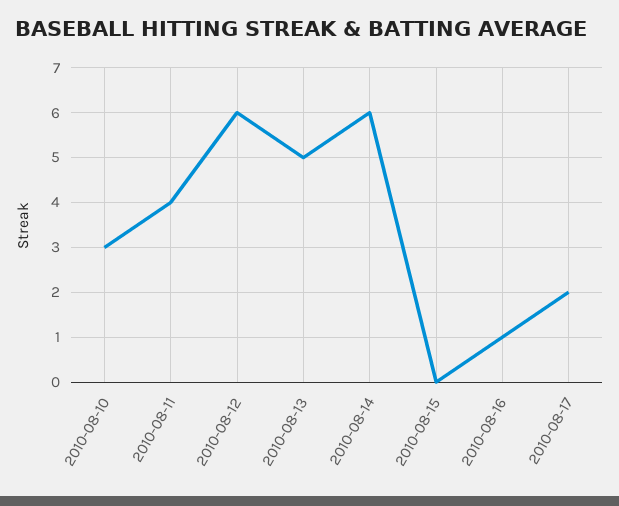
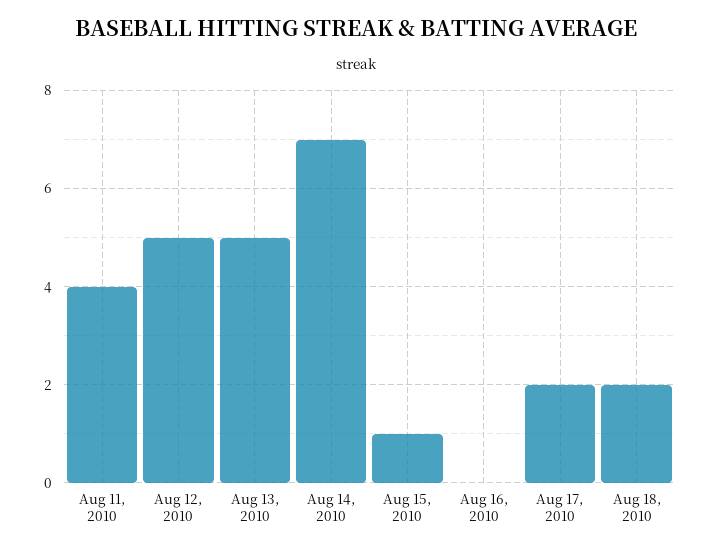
2010-08-10: 3 -> none
2010-08-12: 6 -> 5
2010-08-14: 6 -> 7
2010-08-15: 0 -> 1
2010-08-16: 1 -> 0
Aug 18, 2010: none -> 2

